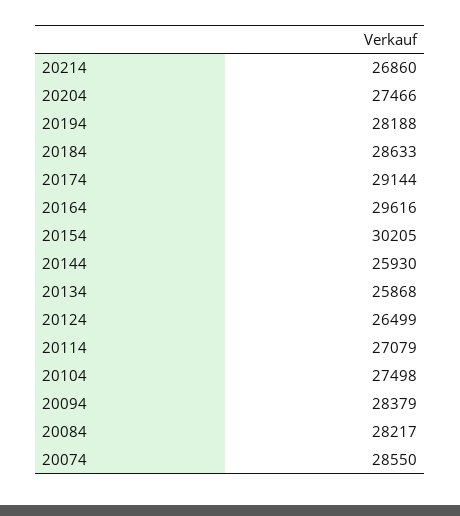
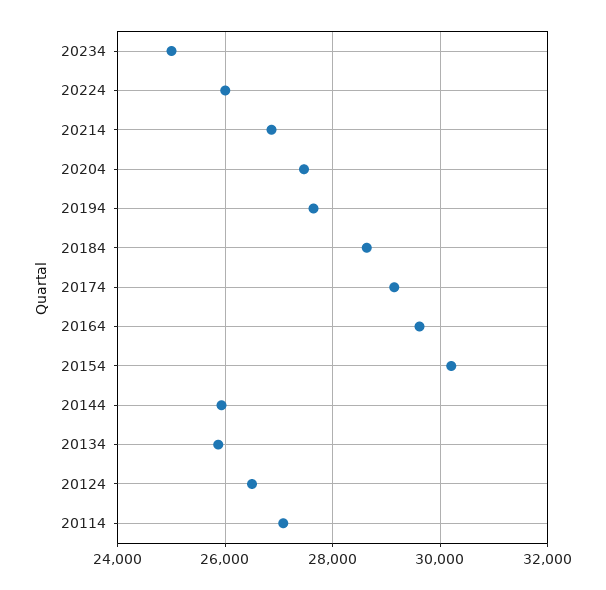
20194: 28188 -> 27600
20104: 27498 -> none
20094: 28379 -> none
20084: 28217 -> none
20074: 28550 -> none
20234: none -> 25000
20224: none -> 26000

